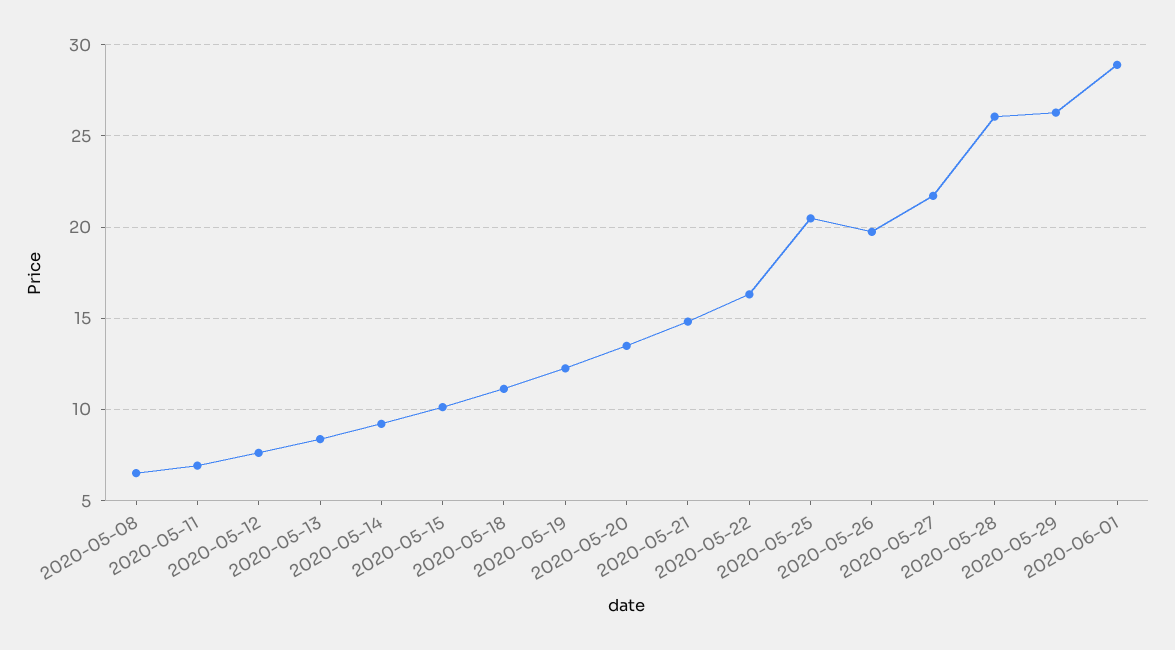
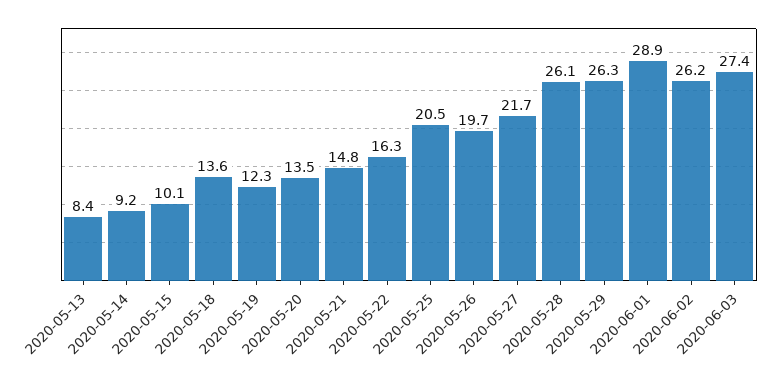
2020-05-08: 6.5 -> none
2020-05-11: 7 -> none
2020-05-12: 7.5 -> none
2020-05-18: 11 -> 13.6
2020-06-02: none -> 26.2
2020-06-03: none -> 27.4

